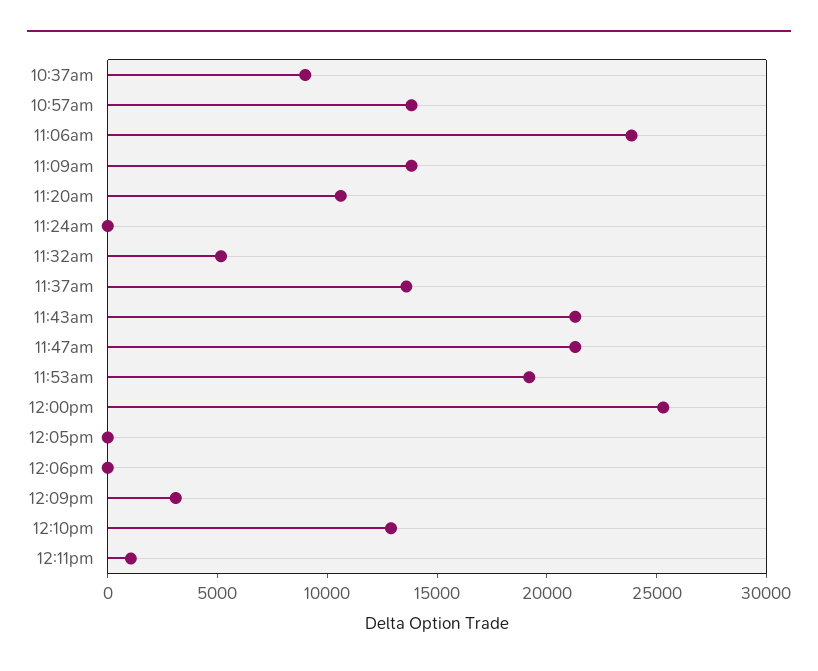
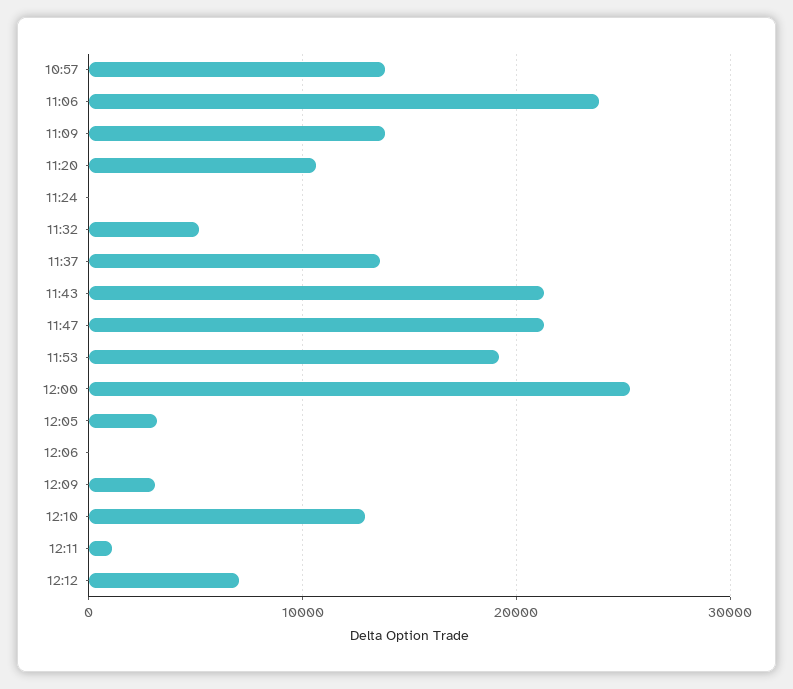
10:37am: 9000 -> none
12:05pm: 0 -> 3000
12:12: none -> 7000

